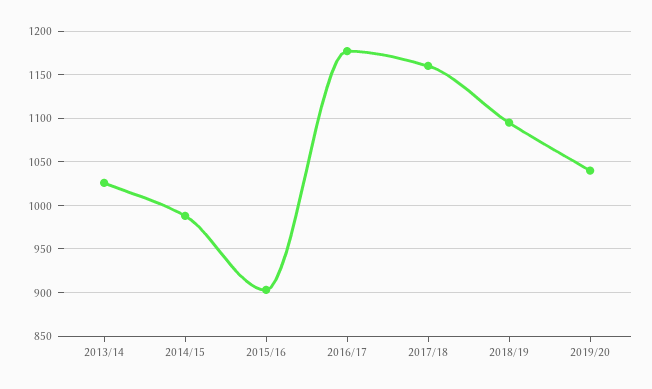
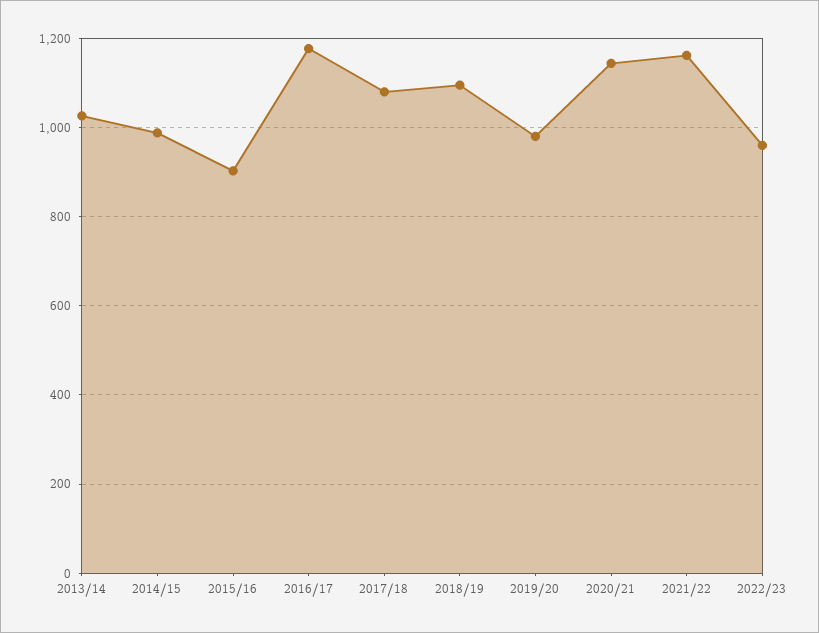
2017/18: 1160 -> 1080
2019/20: 1040 -> 980
2020/21: none -> 1140
2021/22: none -> 1160
2022/23: none -> 960

